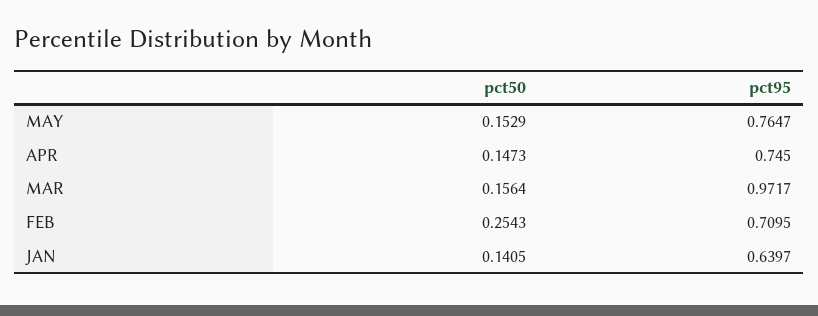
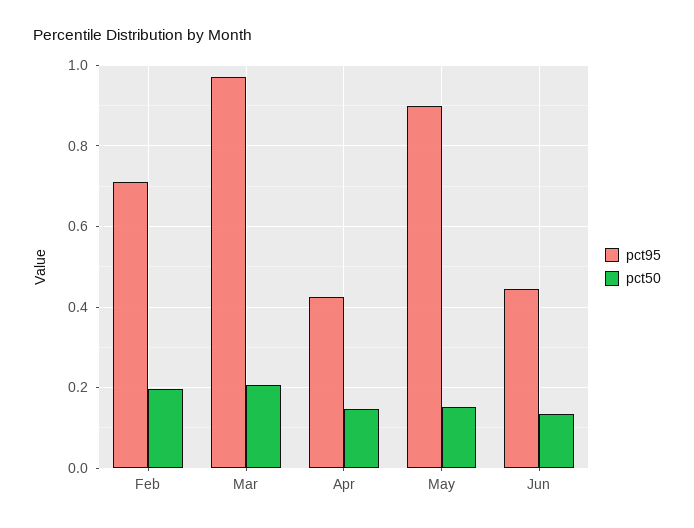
pct95, MAY: 0.7647 -> 0.9
pct95, APR: 0.745 -> 0.42
pct50, MAR: 0.1564 -> 0.2
pct50, FEB: 0.2543 -> 0.2
pct50, JAN: 0.1405 -> none
pct95, JAN: 0.6397 -> none
pct95, Jun: none -> 0.44
pct50, Jun: none -> 0.14

